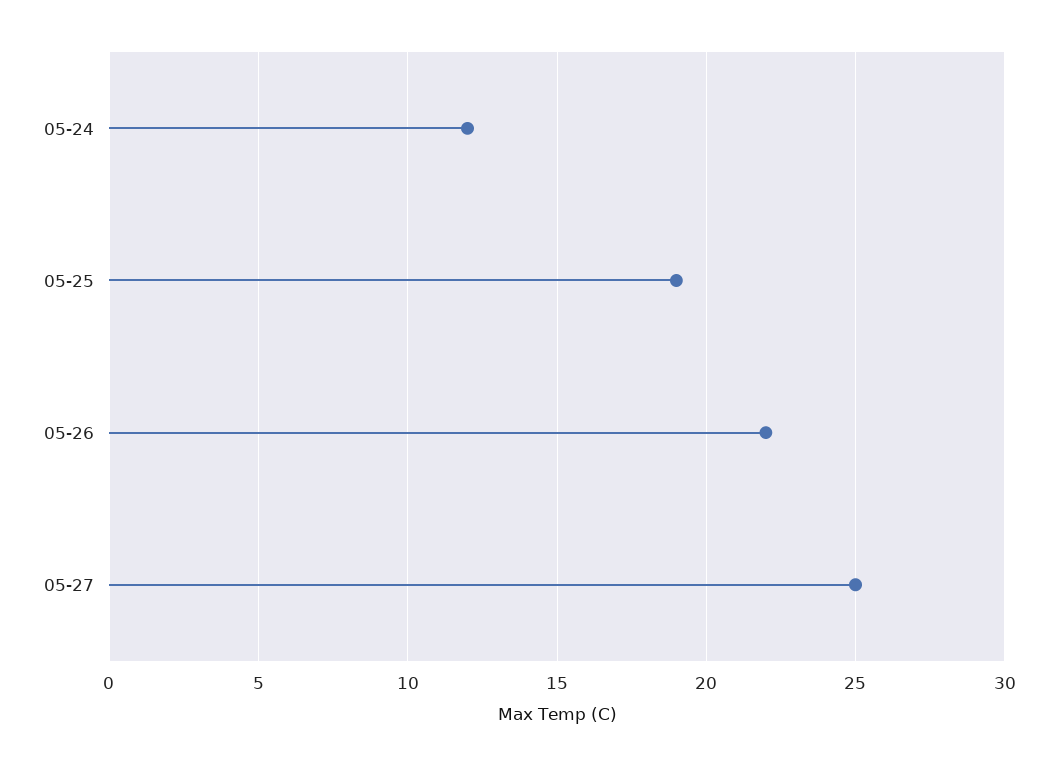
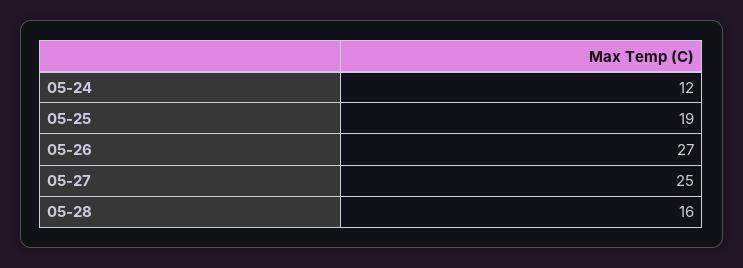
05-26: 22 -> 27
05-28: none -> 16

